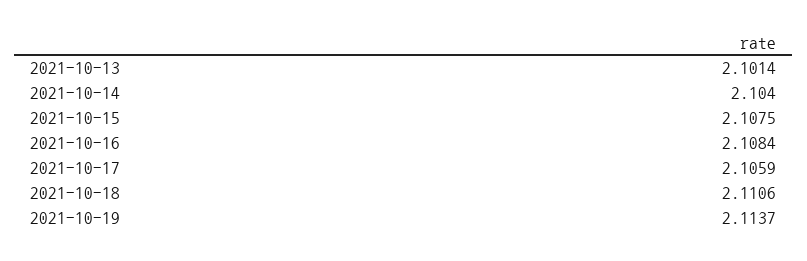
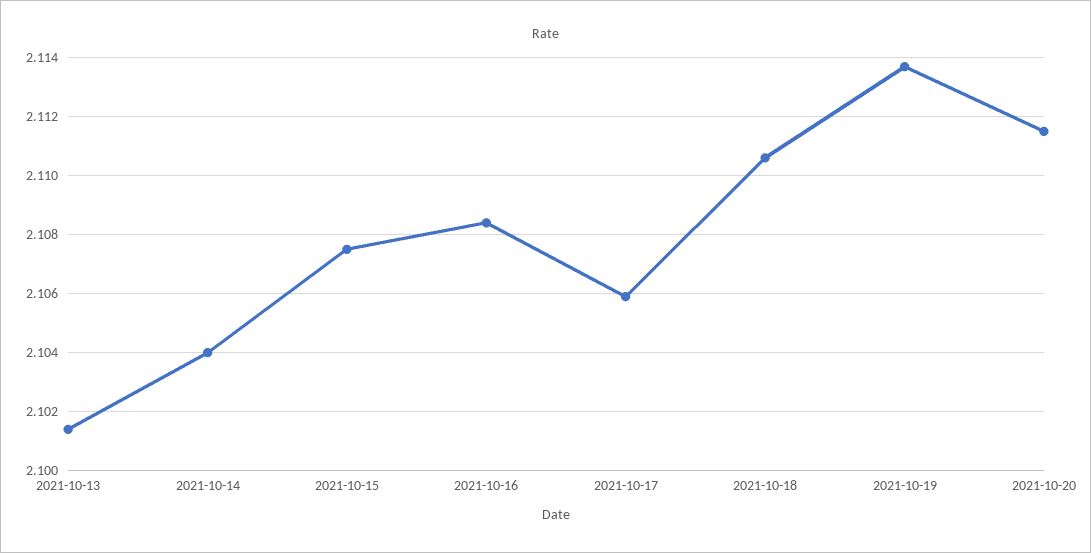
2021-10-20: none -> 2.1115

